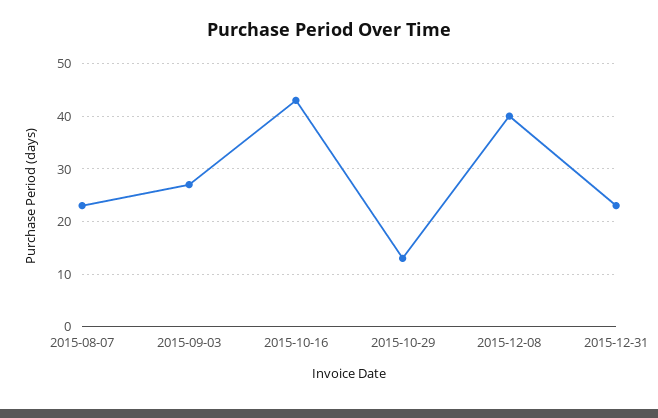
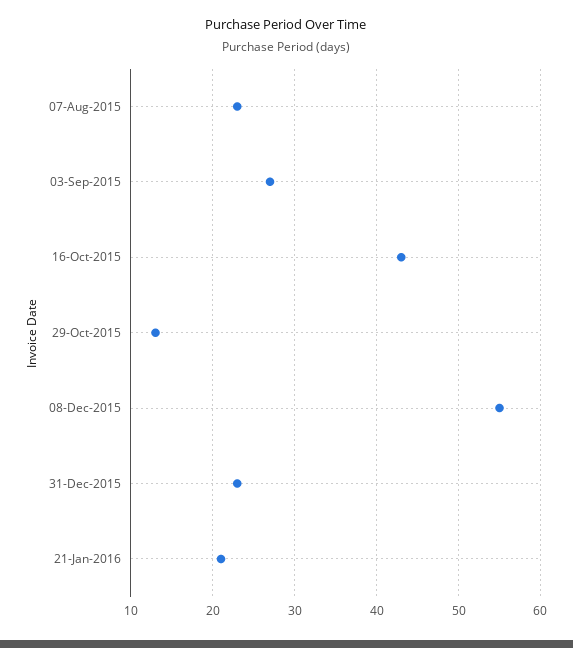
2015-12-08: 40 -> 55
21-Jan-2016: none -> 21

